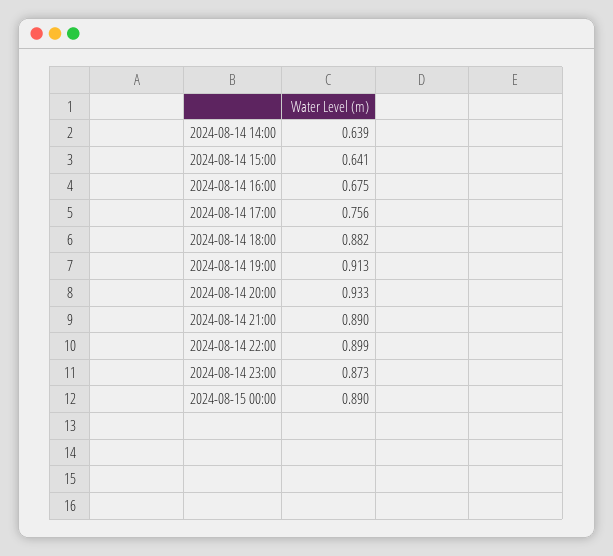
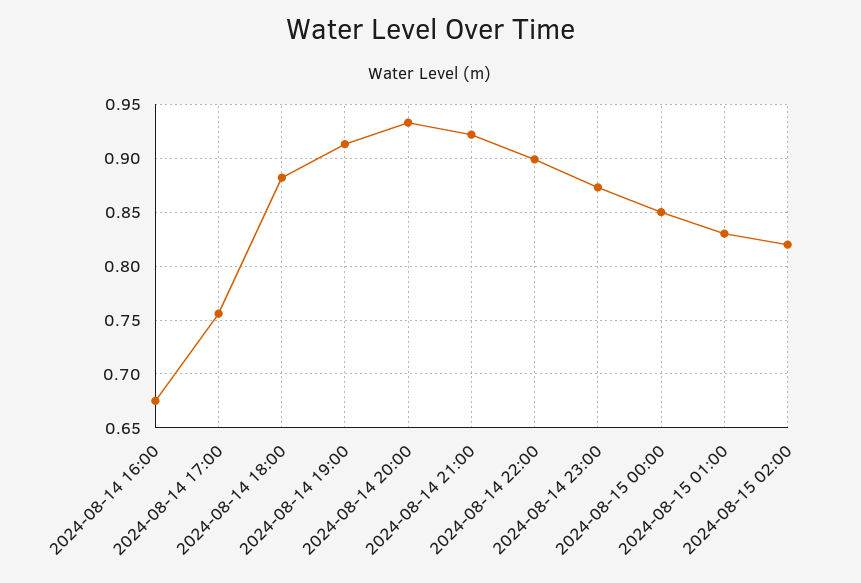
2024-08-14 14:00: 0.639 -> none
2024-08-14 15:00: 0.641 -> none
2024-08-14 21:00: 0.89 -> 0.92
2024-08-15 00:00: 0.89 -> 0.85
2024-08-15 01:00: none -> 0.83
2024-08-15 02:00: none -> 0.82

